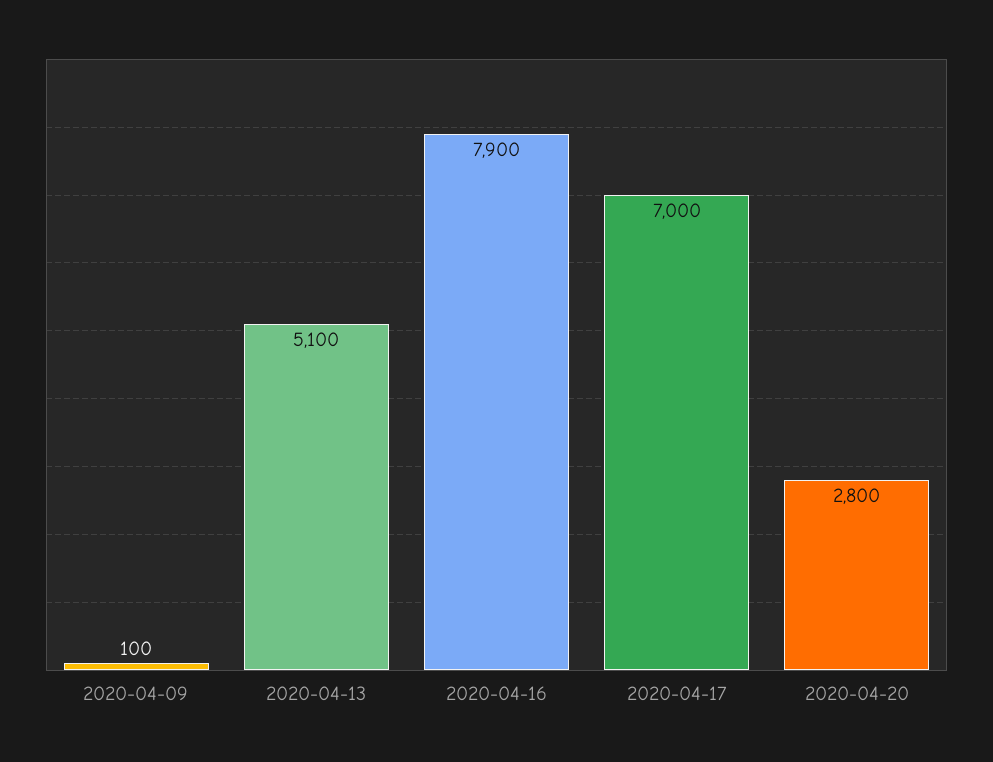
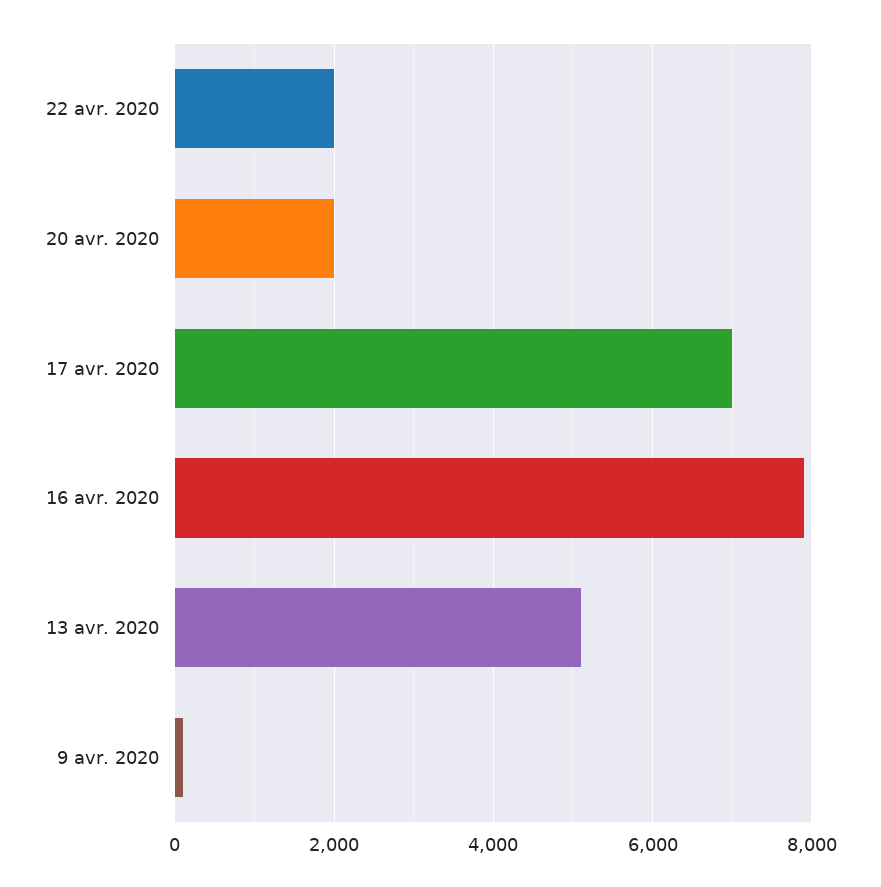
2020-04-20: 2800 -> 2000
22 avr. 2020: none -> 2000

